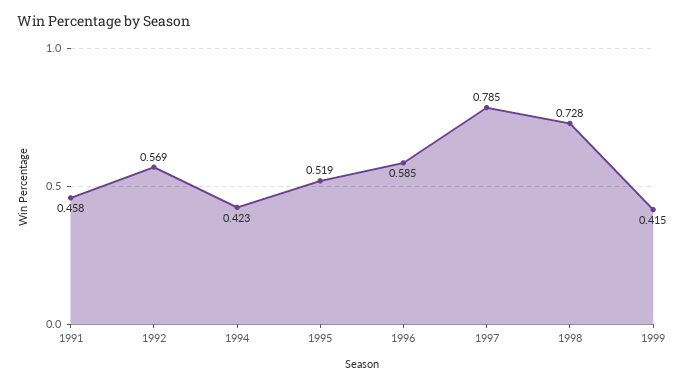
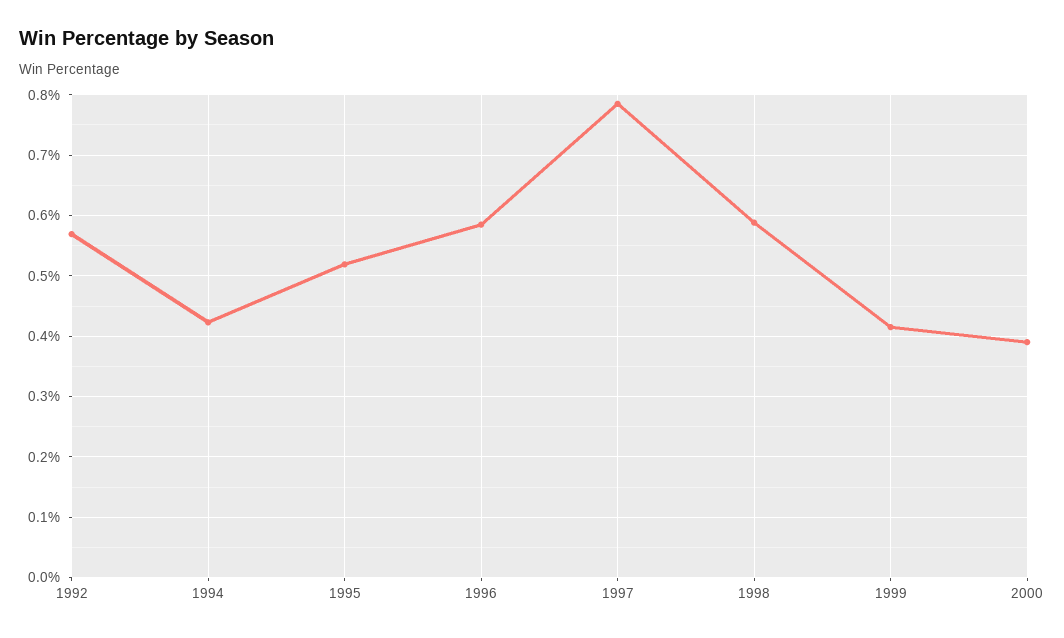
1991: 0.458 -> none
1998: 0.728 -> 0.59
2000: none -> 0.39

